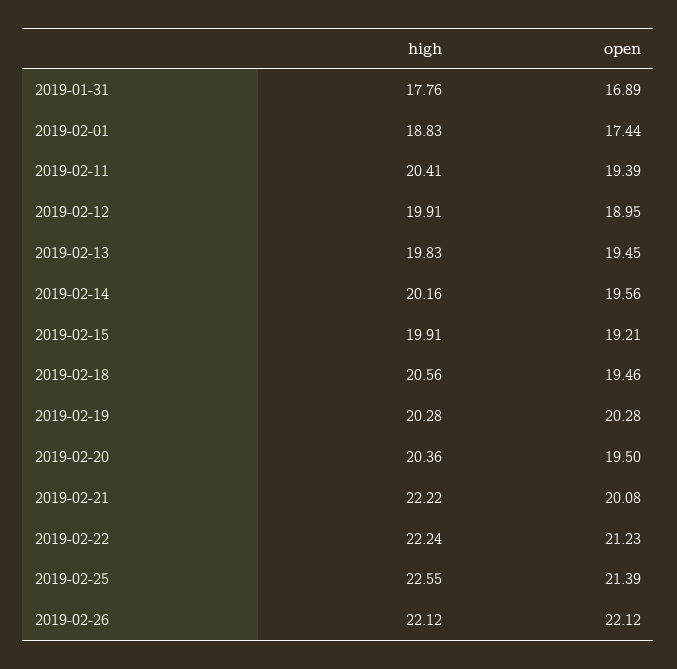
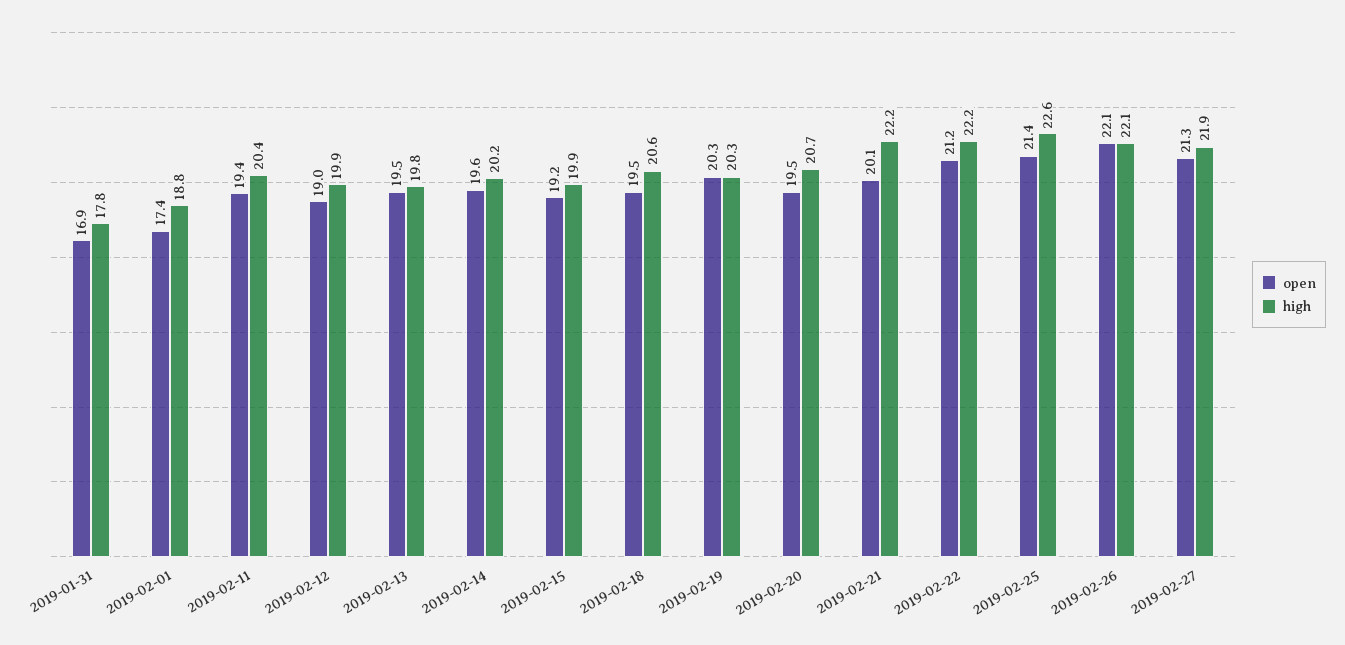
high, 2019-02-20: 20.36 -> 20.7
open, 2019-02-27: none -> 21.3
high, 2019-02-27: none -> 21.9

